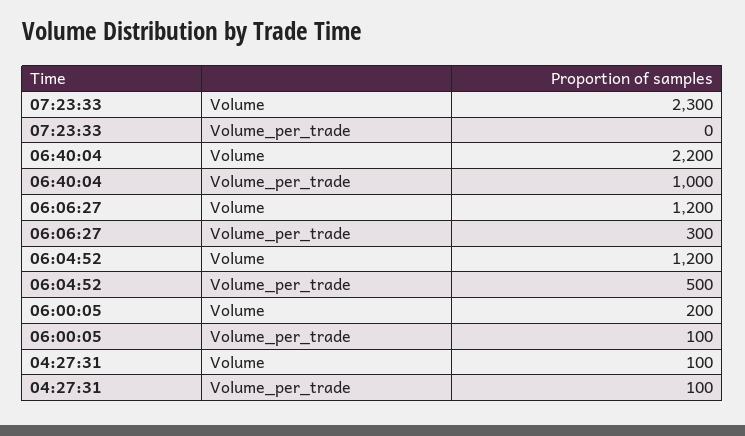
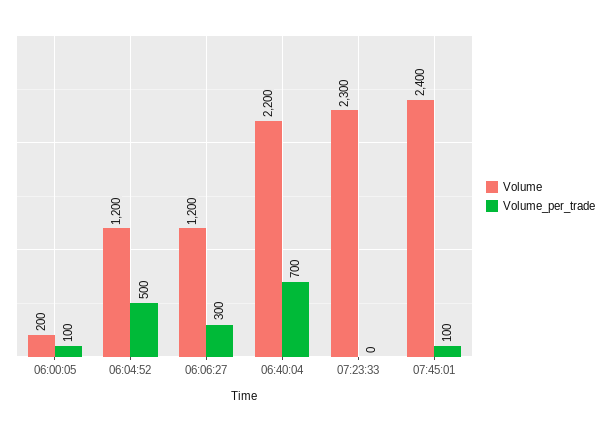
Volume_per_trade, 06:40:04: 1000 -> 700
Volume, 04:27:31: 100 -> none
Volume_per_trade, 04:27:31: 100 -> none
Volume, 07:45:01: none -> 2400
Volume_per_trade, 07:45:01: none -> 100

